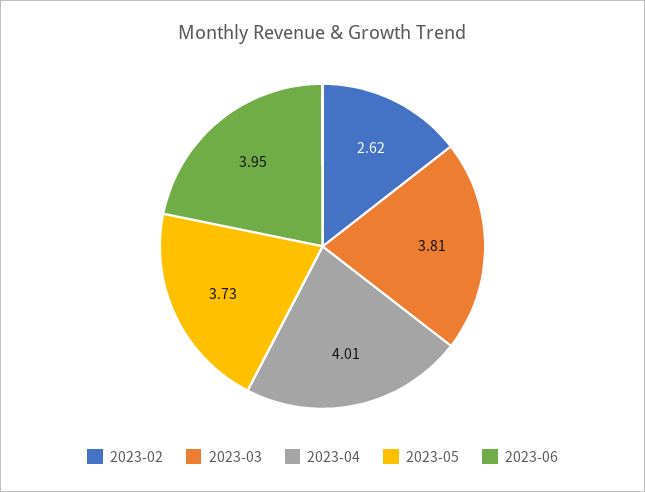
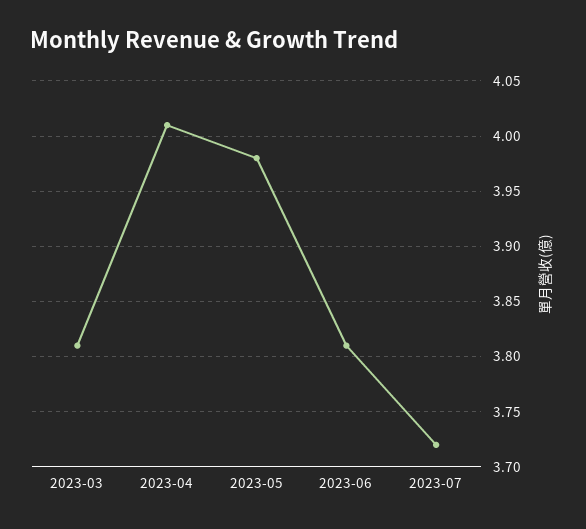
2023-02: 2.62 -> none
2023-05: 3.73 -> 3.98
2023-06: 3.95 -> 3.81
2023-07: none -> 3.72

